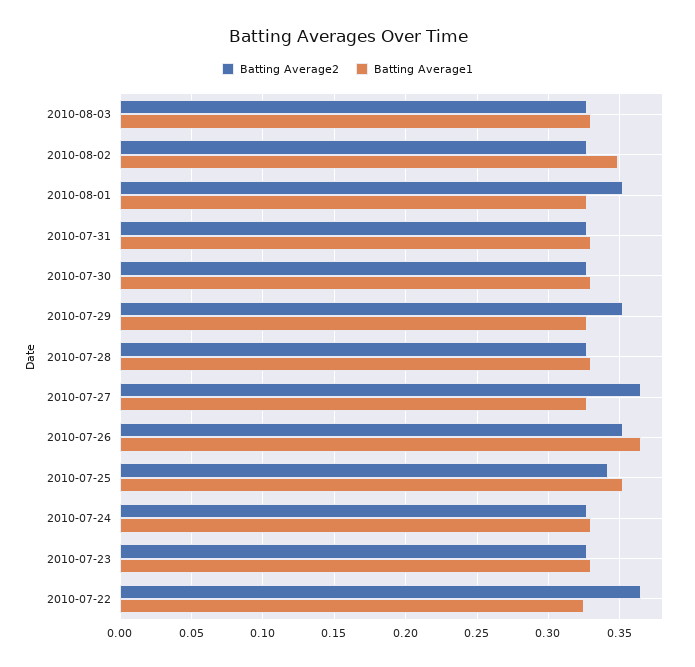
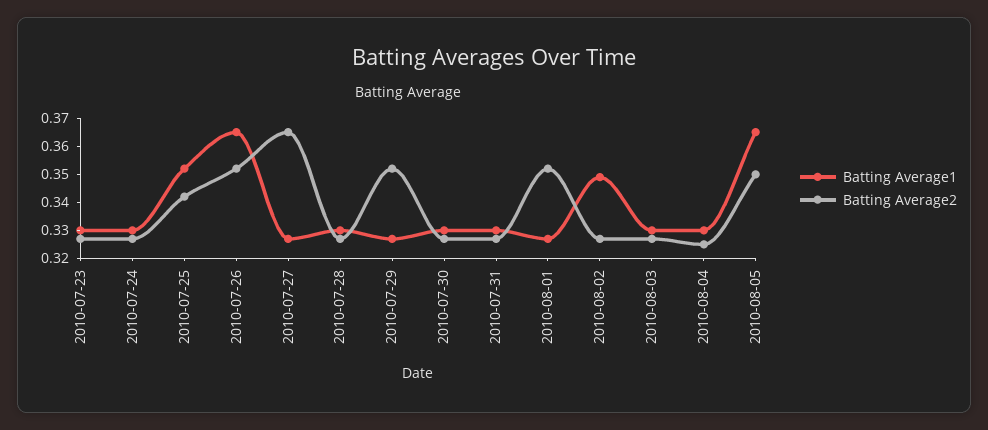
Batting Average2, 2010-07-22: 0.365 -> none
Batting Average1, 2010-07-22: 0.325 -> none
Batting Average1, 2010-08-04: none -> 0.33
Batting Average2, 2010-08-04: none -> 0.325
Batting Average1, 2010-08-05: none -> 0.365
Batting Average2, 2010-08-05: none -> 0.35

